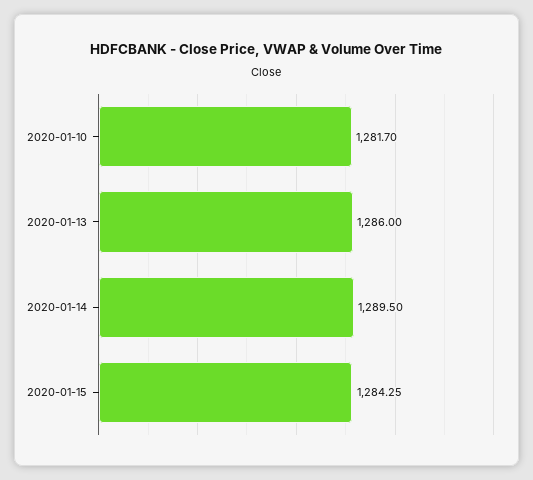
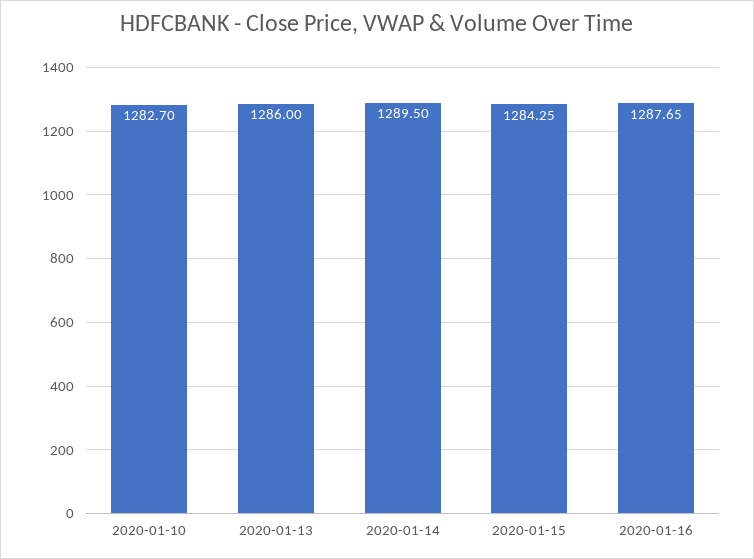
2020-01-10: 1281.7 -> 1282.7
2020-01-16: none -> 1287.65

